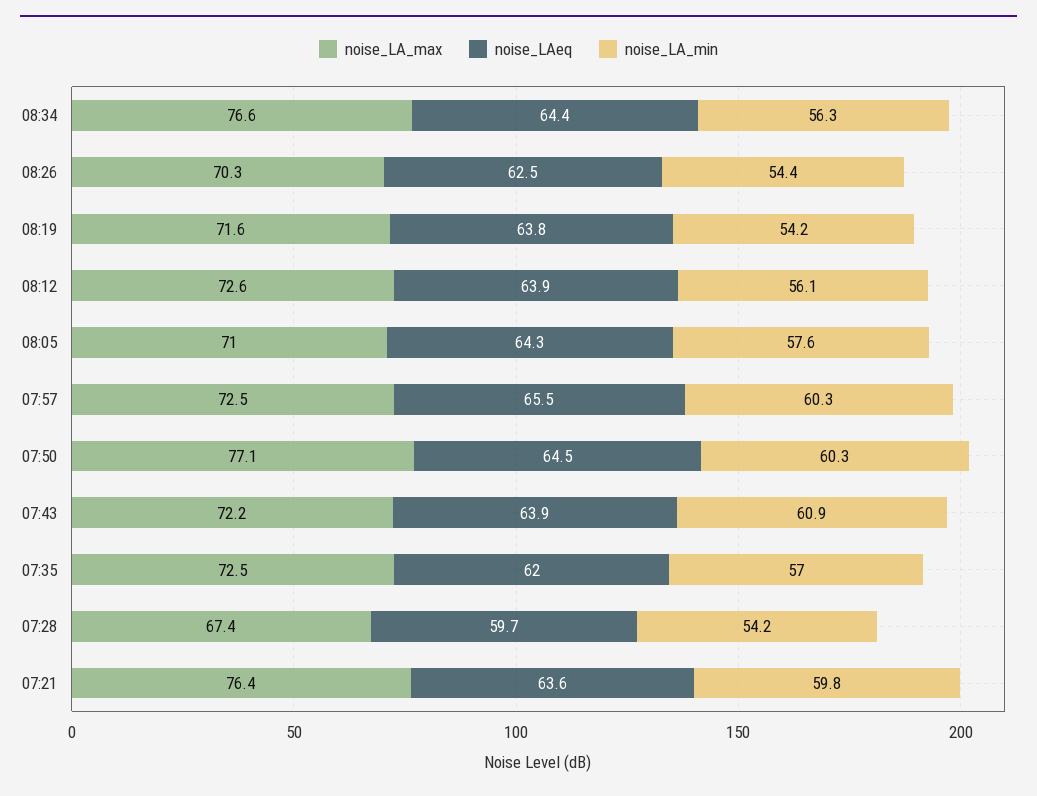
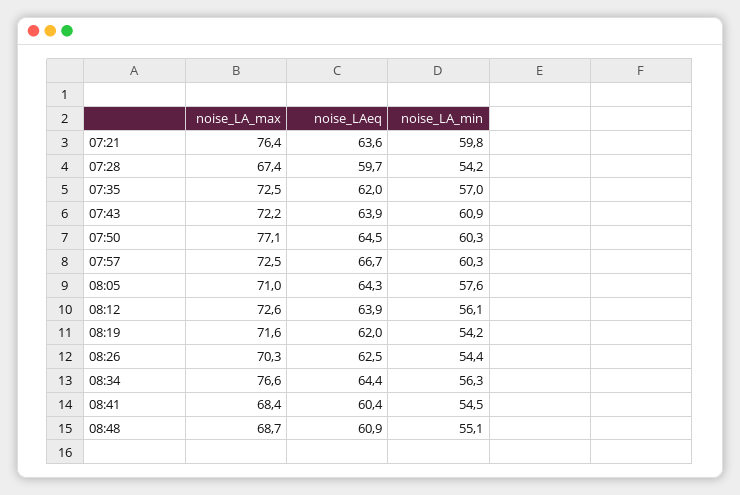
noise_LAeq, 08:19: 63.8 -> 62
noise_LAeq, 07:57: 65.5 -> 66.7
noise_LA_max, 08:41: none -> 68.4
noise_LAeq, 08:41: none -> 60.4
noise_LA_min, 08:41: none -> 54.5
noise_LA_max, 08:48: none -> 68.7
noise_LAeq, 08:48: none -> 60.9
noise_LA_min, 08:48: none -> 55.1

